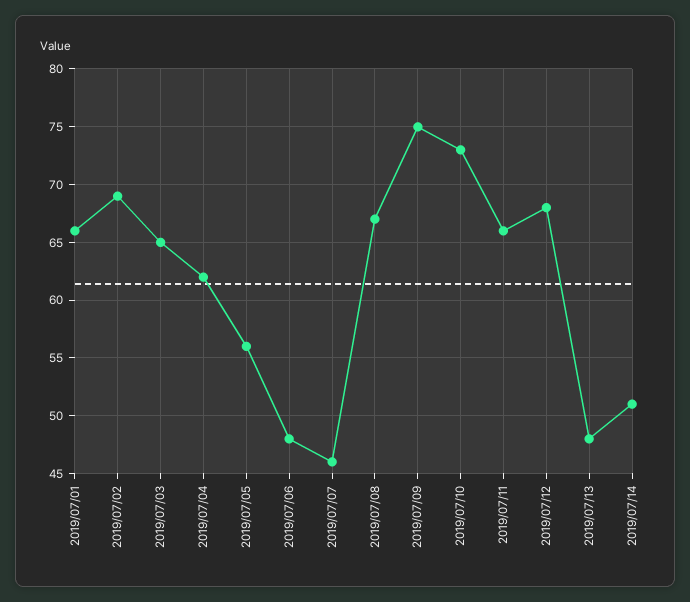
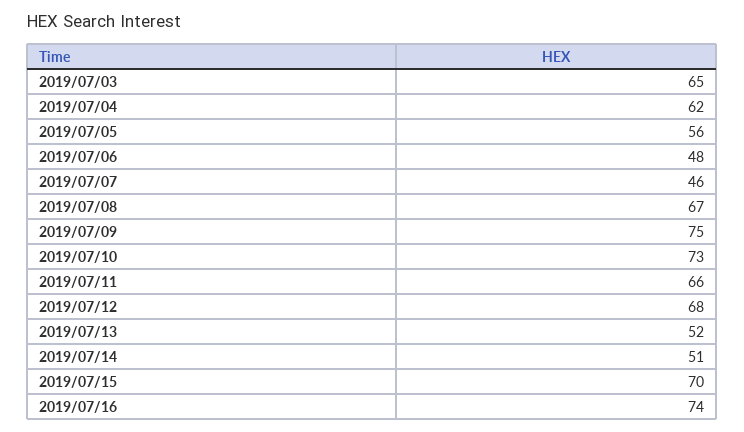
2019/07/01: 66 -> none
2019/07/02: 69 -> none
2019/07/13: 48 -> 52
2019/07/15: none -> 70
2019/07/16: none -> 74

